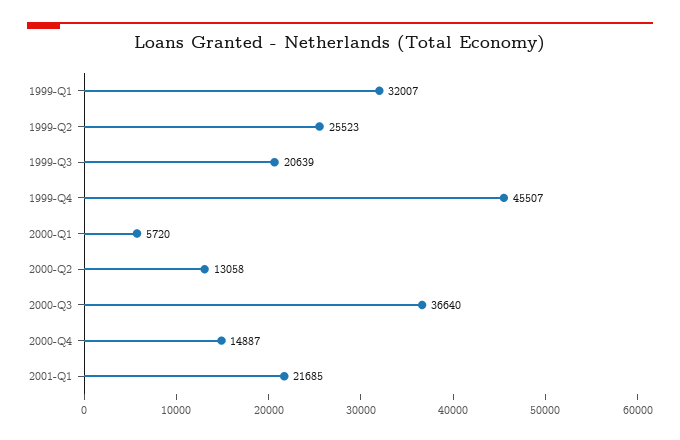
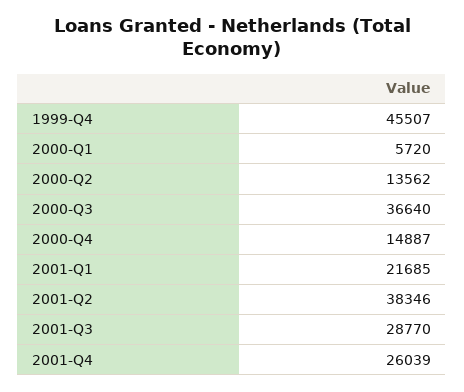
1999-Q1: 32007 -> none
1999-Q2: 25523 -> none
1999-Q3: 20639 -> none
2000-Q2: 13058 -> 13562
2001-Q2: none -> 38346
2001-Q3: none -> 28770
2001-Q4: none -> 26039

